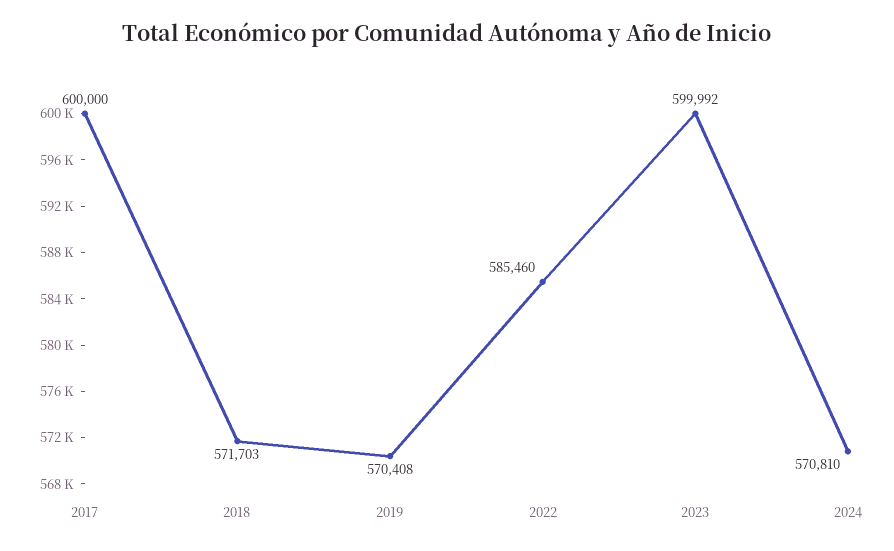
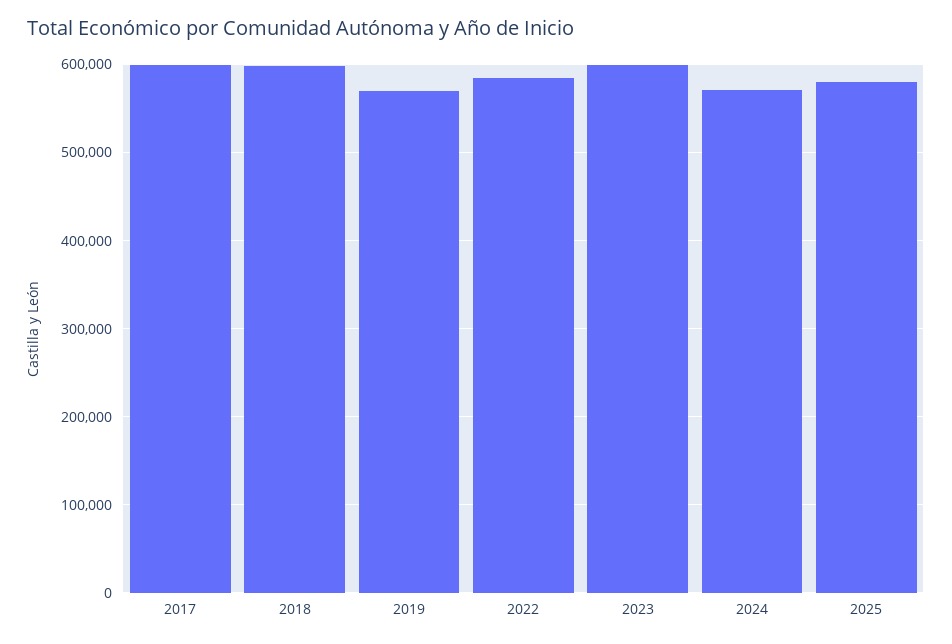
2018: 571703 -> 600000
2025: none -> 580000

